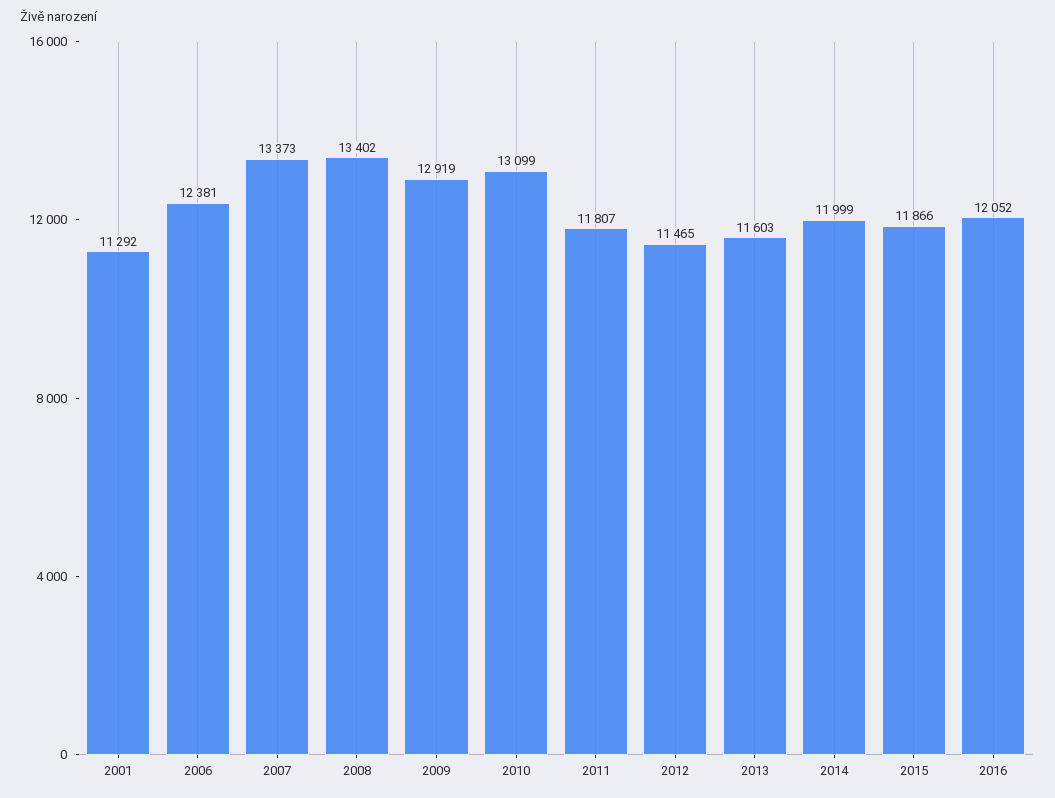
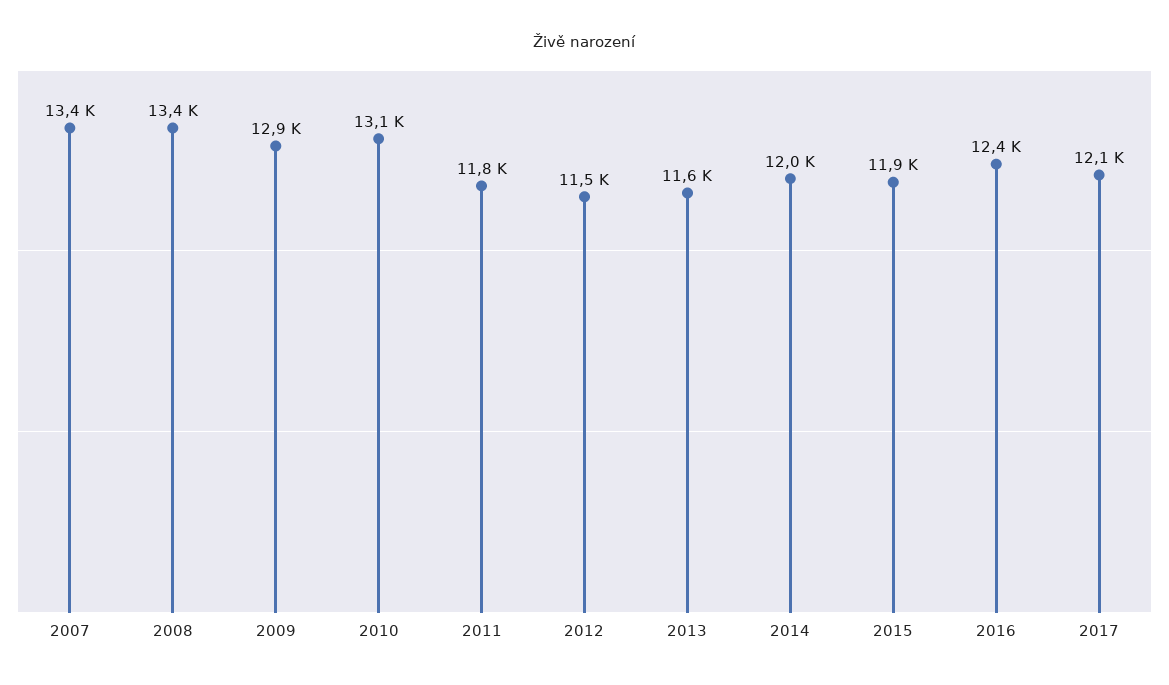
2001: 11292 -> none
2006: 12381 -> none
2016: 12052 -> 12400
2017: none -> 12100

